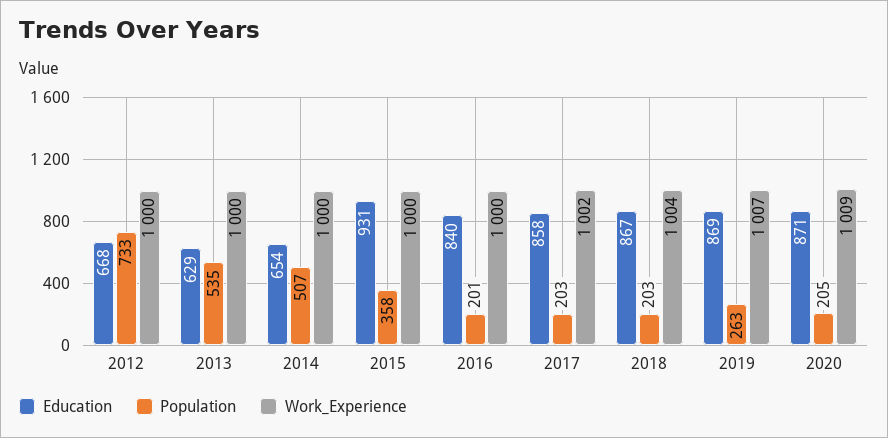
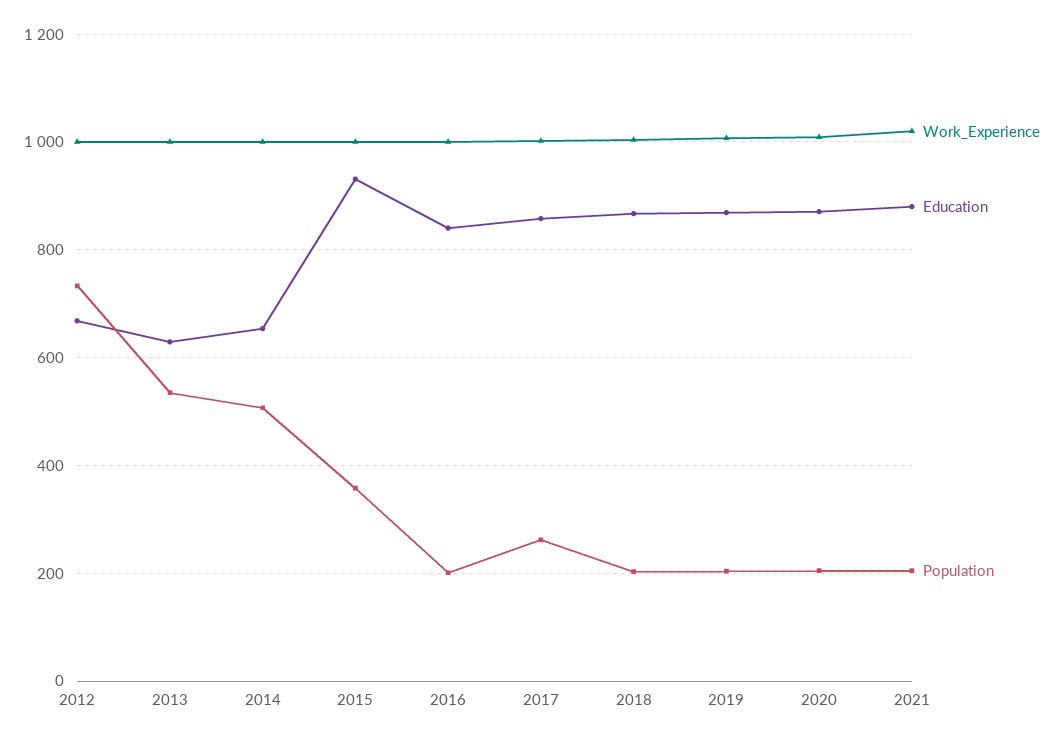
Population, 2017: 203 -> 260
Population, 2019: 263 -> 200
Work_Experience, 2021: none -> 1020
Education, 2021: none -> 880
Population, 2021: none -> 200

